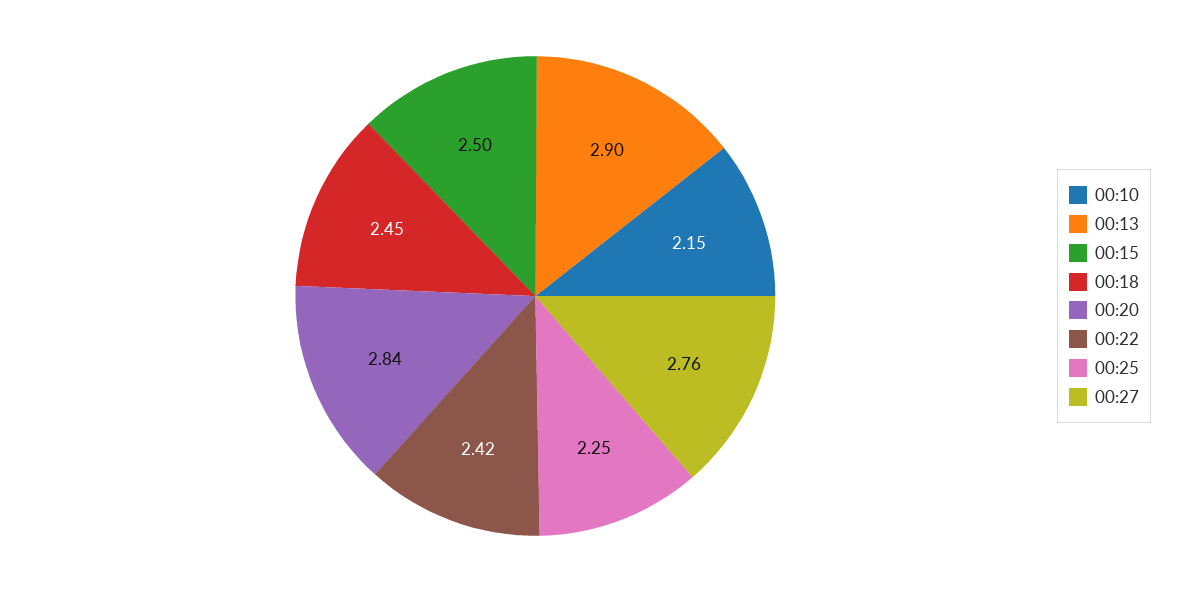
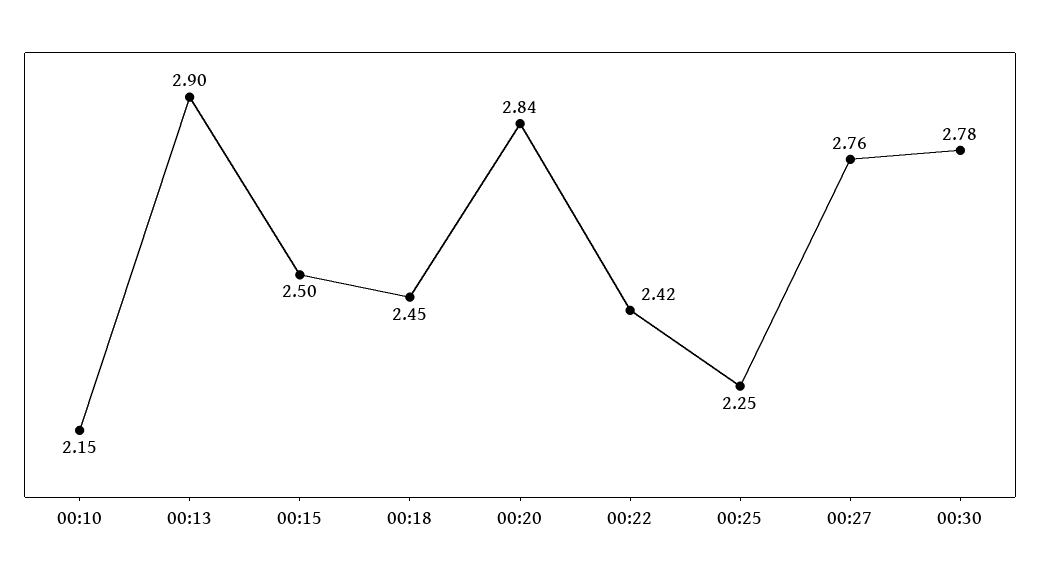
00:30: none -> 2.78

